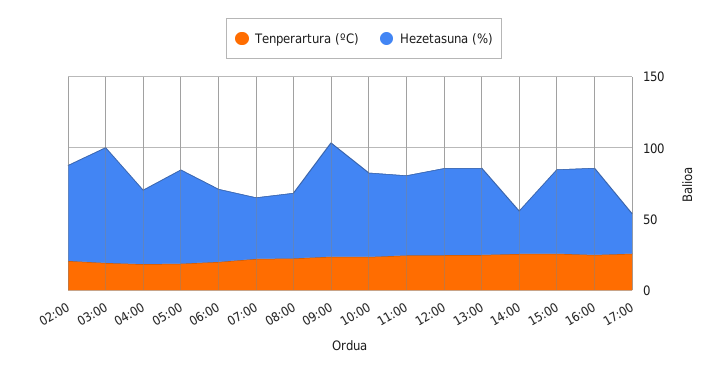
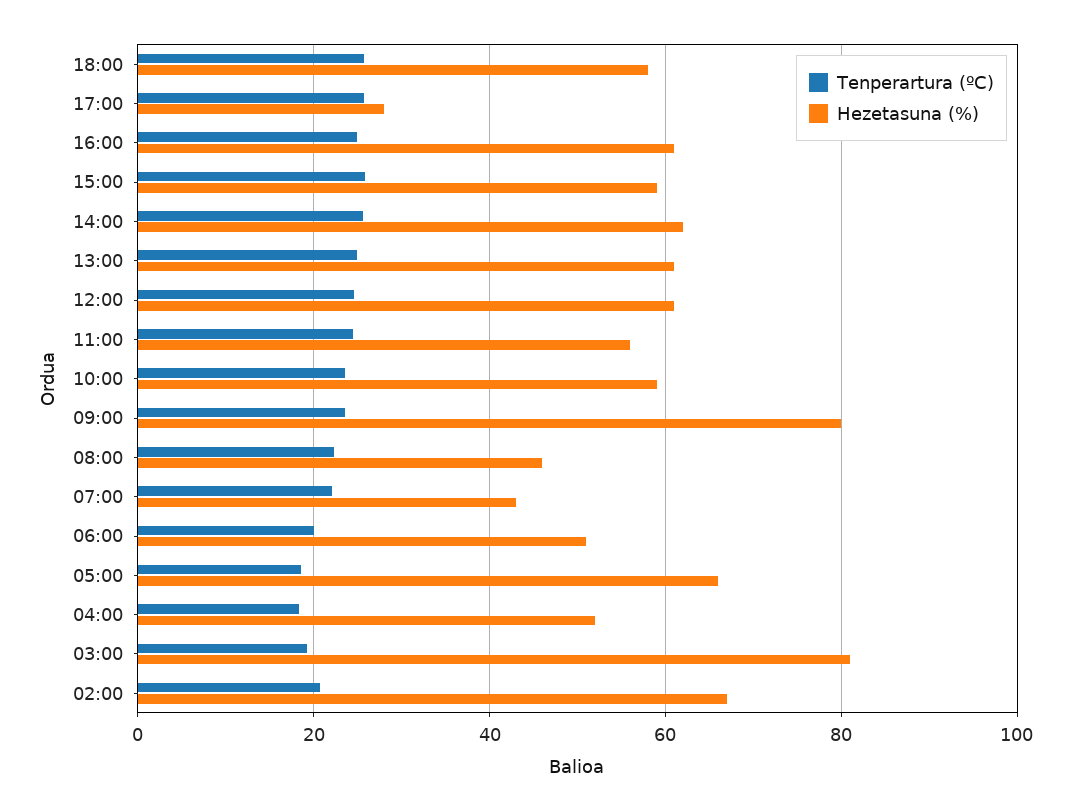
Hezetasuna (%), 14:00: 30 -> 62
Tenperartura (ºC), 18:00: none -> 26
Hezetasuna (%), 18:00: none -> 58

